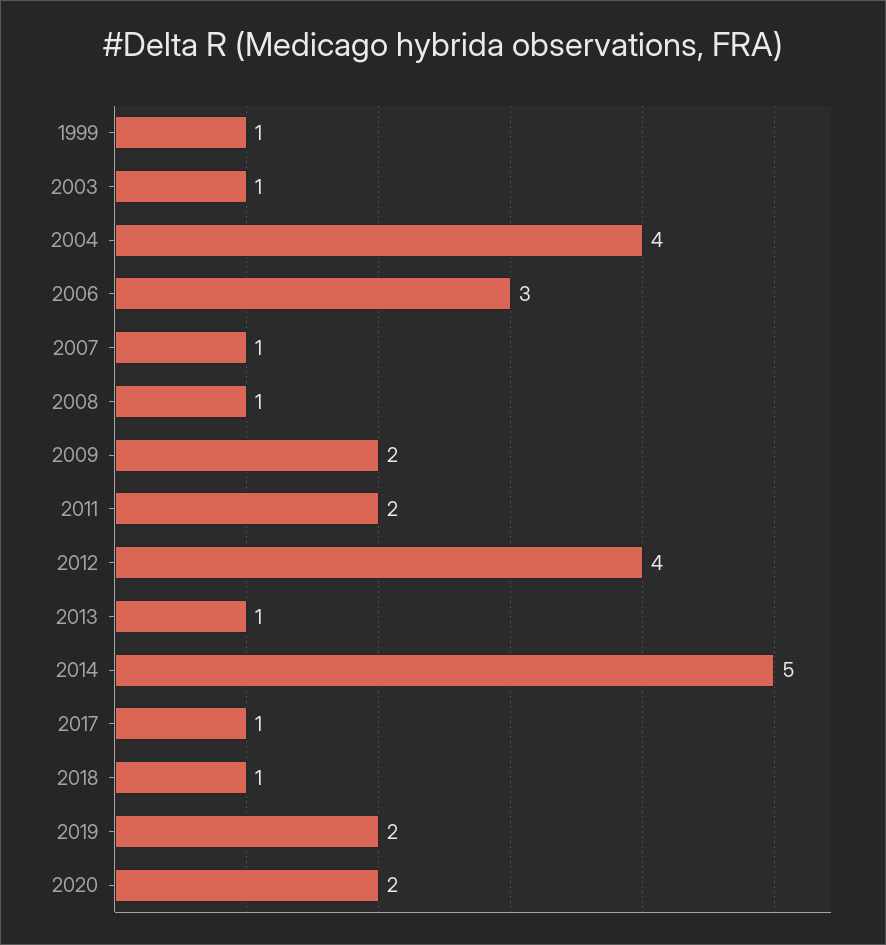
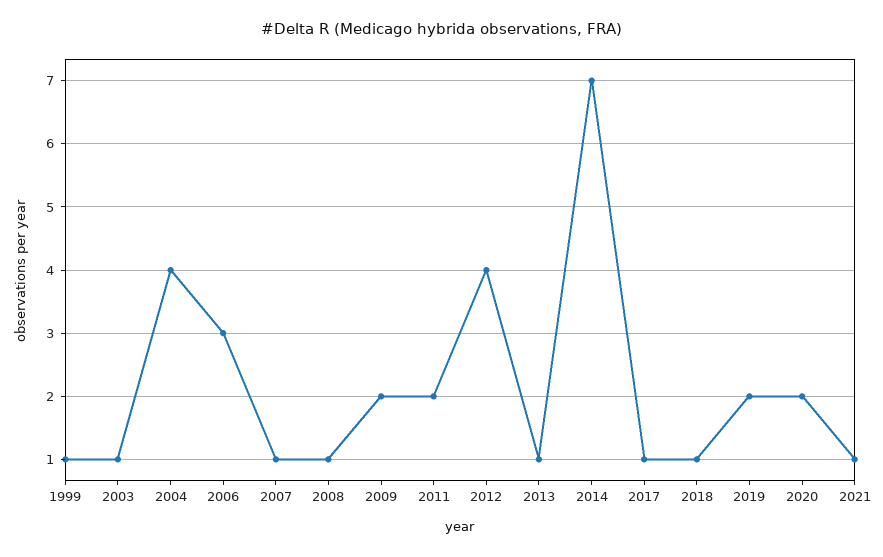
2014: 5 -> 7
2021: none -> 1

